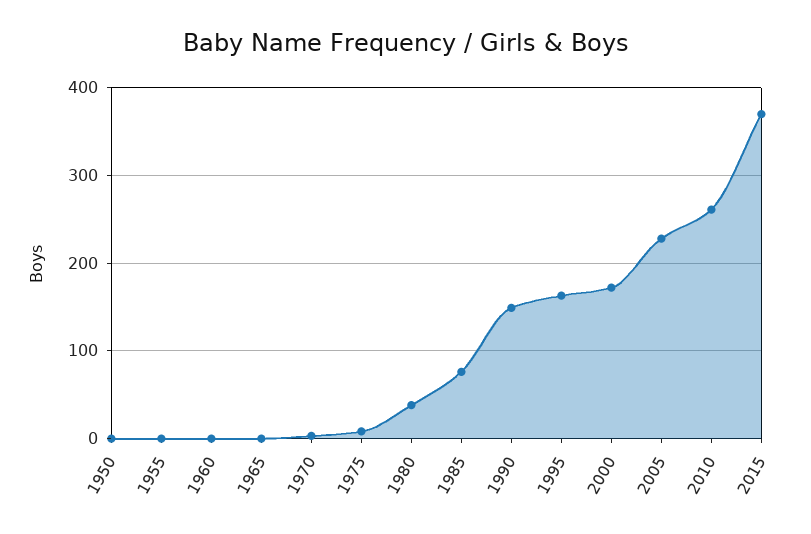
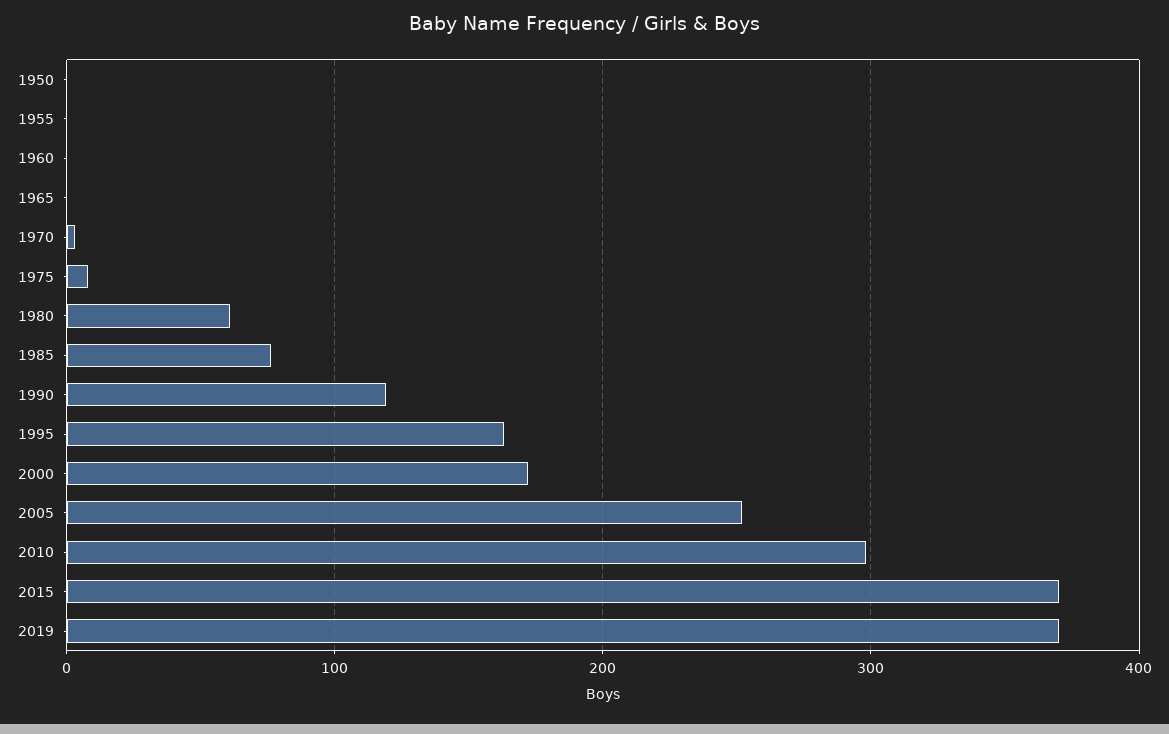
1980: 40 -> 60
1990: 150 -> 120
2005: 230 -> 250
2010: 260 -> 300
2019: none -> 370

